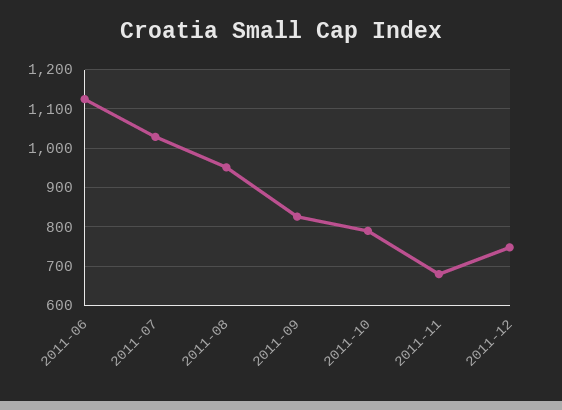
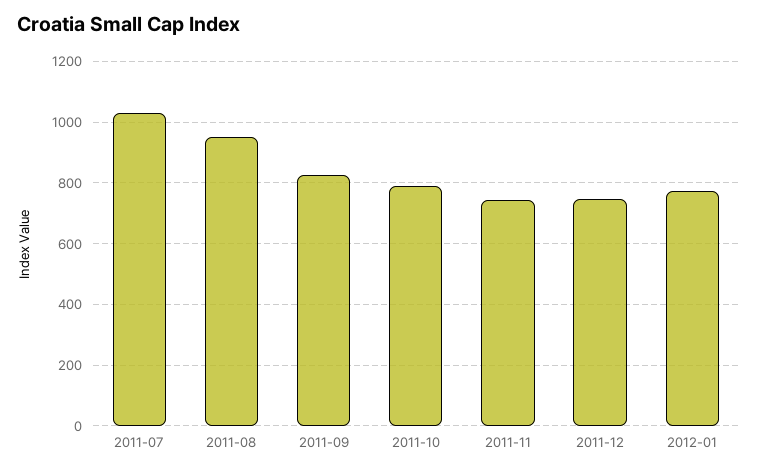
2011-06: 1120 -> none
2011-11: 680 -> 740
2012-01: none -> 780

